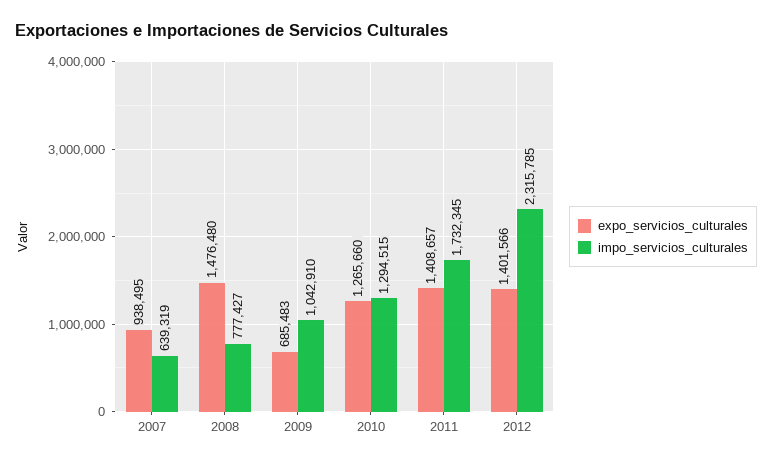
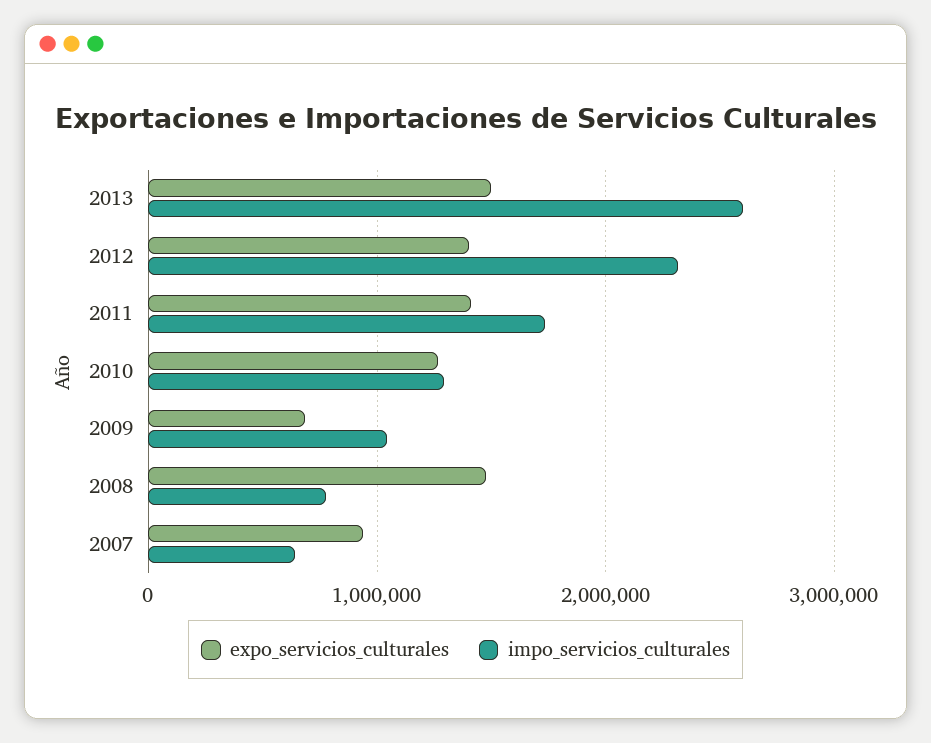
expo_servicios_culturales, 2013: none -> 1500000
impo_servicios_culturales, 2013: none -> 2600000

